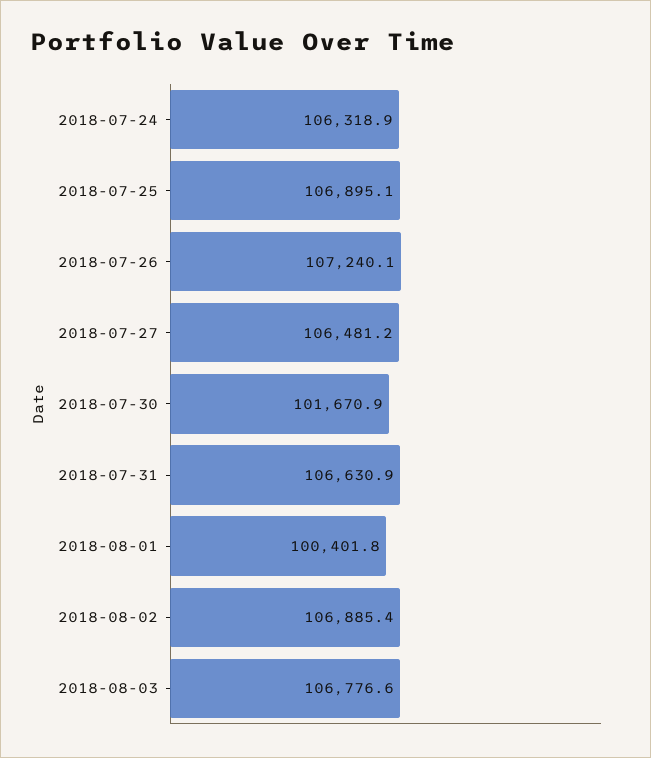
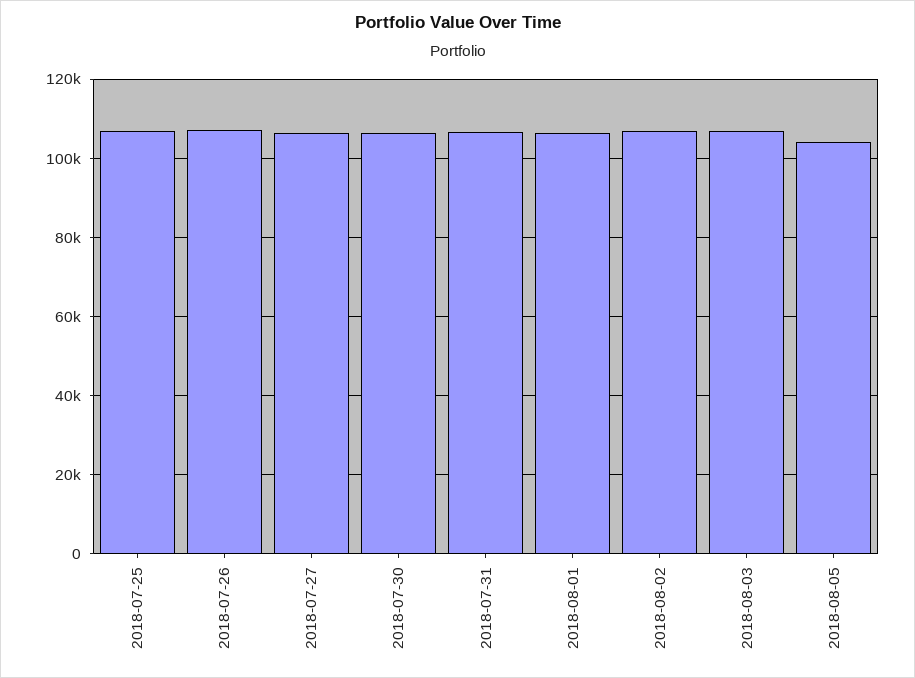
2018-07-24: 106318.9 -> none
2018-07-30: 101670.9 -> 106000
2018-08-01: 100401.8 -> 106000
2018-08-05: none -> 104000

